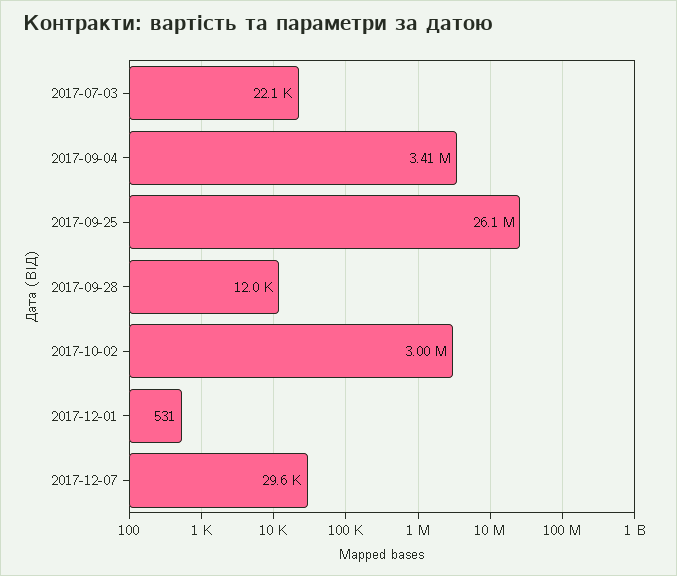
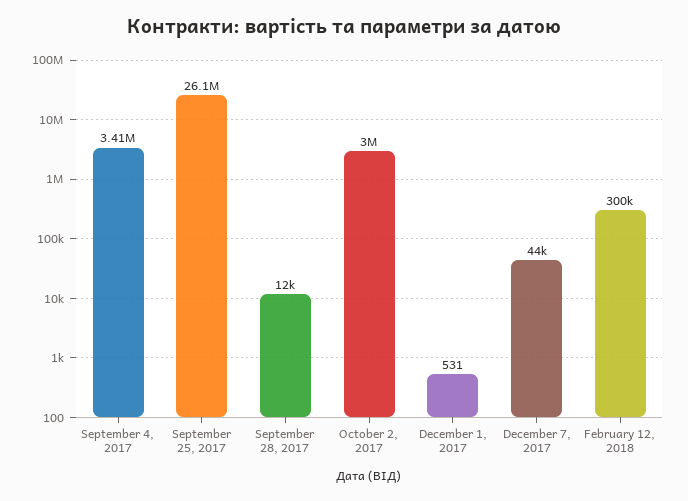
2017-07-03: 22100 -> none
2017-12-07: 29600 -> 44000
February 12, 2018: none -> 300000

